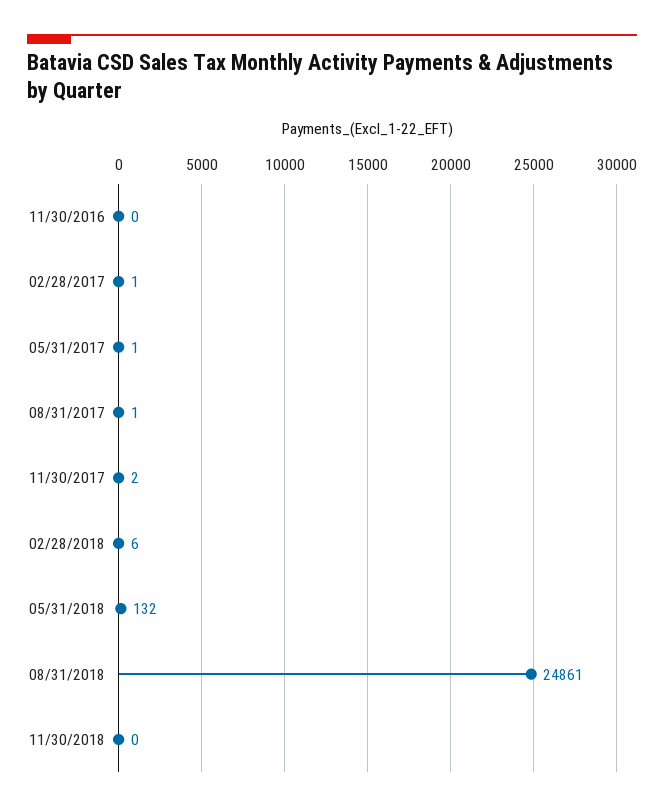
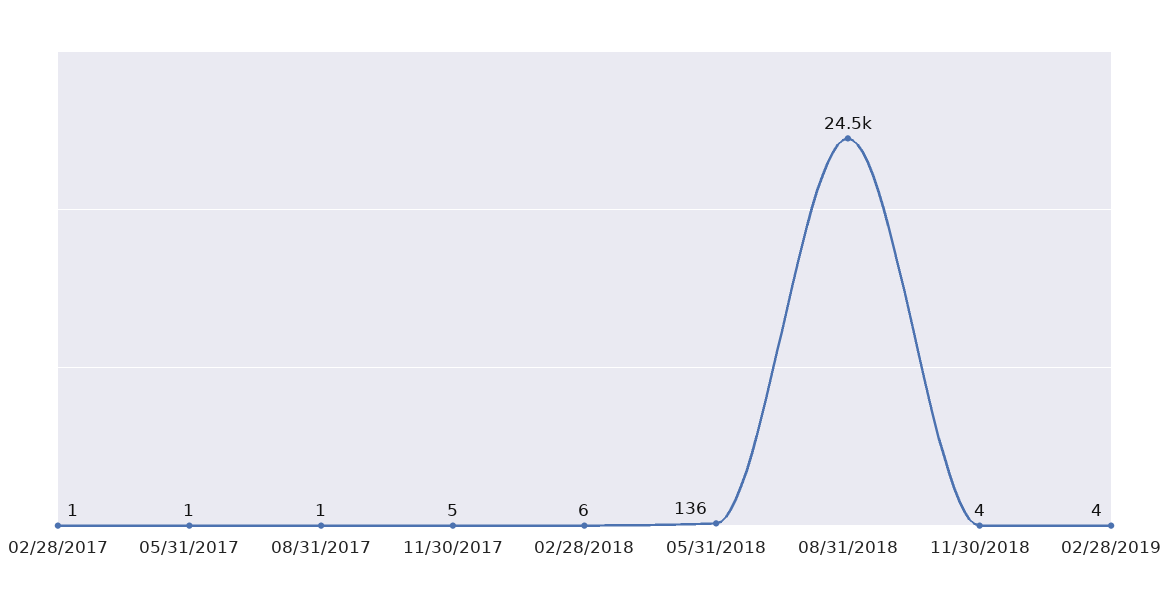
11/30/2016: 0 -> none
11/30/2017: 2 -> 5
05/31/2018: 132 -> 136
08/31/2018: 24861 -> 24500
11/30/2018: 0 -> 4
02/28/2019: none -> 4

